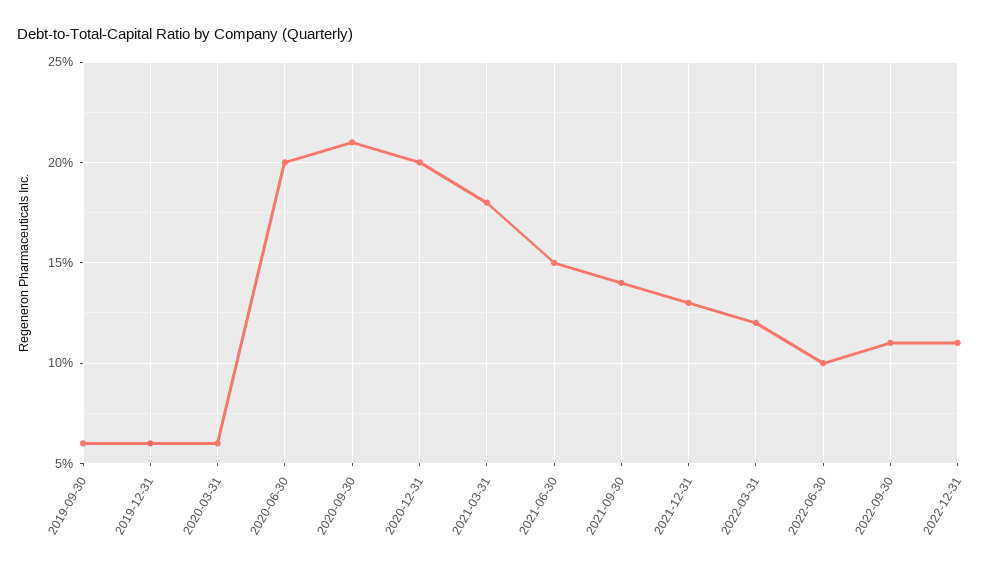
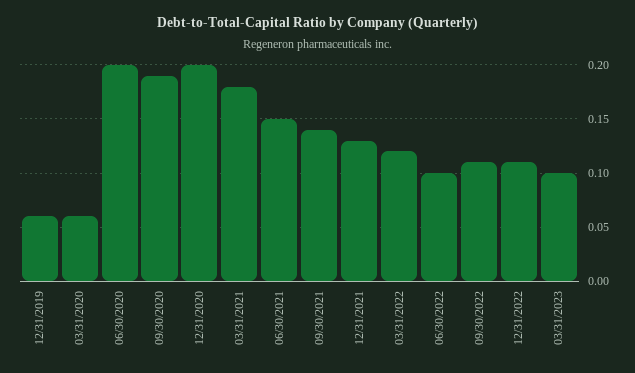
2019-09-30: 0.06 -> none
2020-09-30: 0.21 -> 0.19
03/31/2023: none -> 0.1

